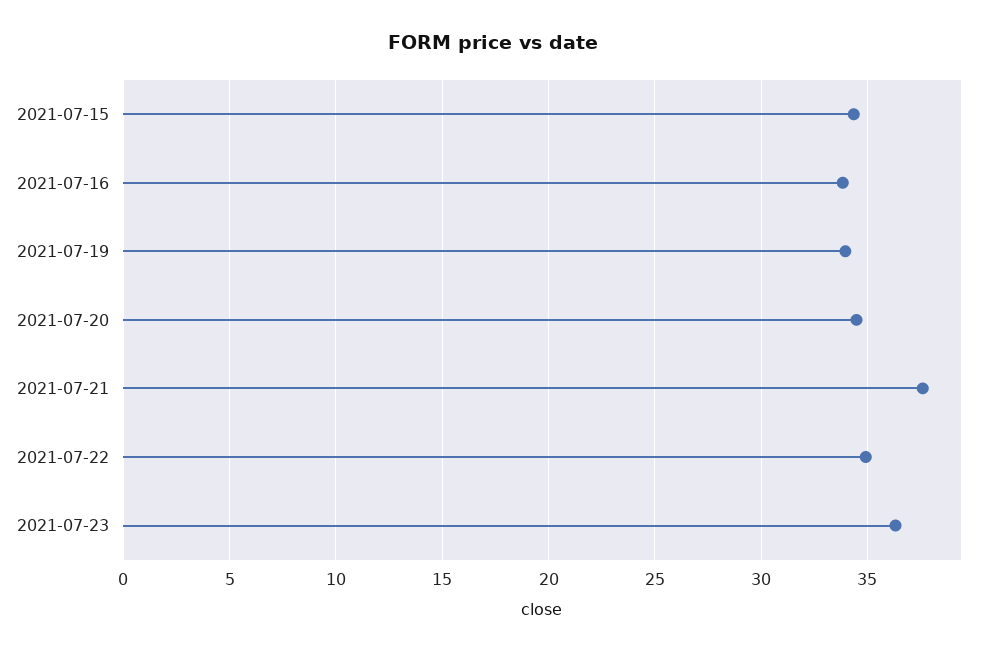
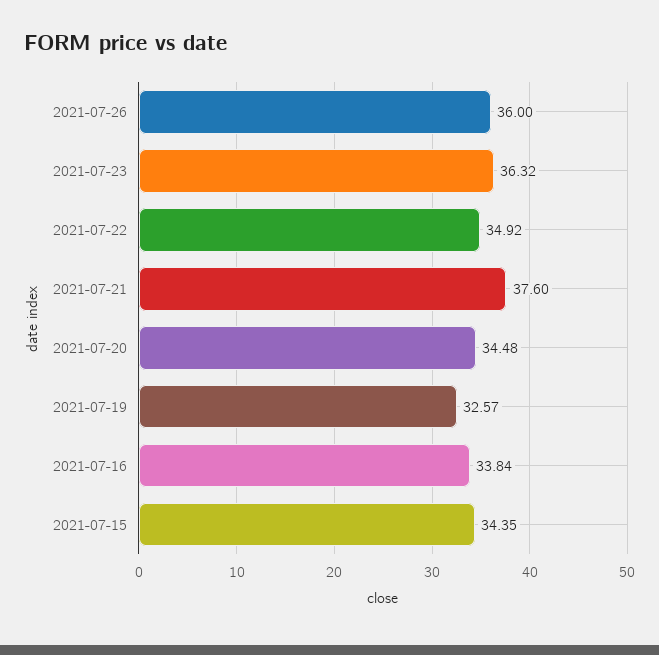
2021-07-19: 34 -> 32.57
2021-07-26: none -> 36

